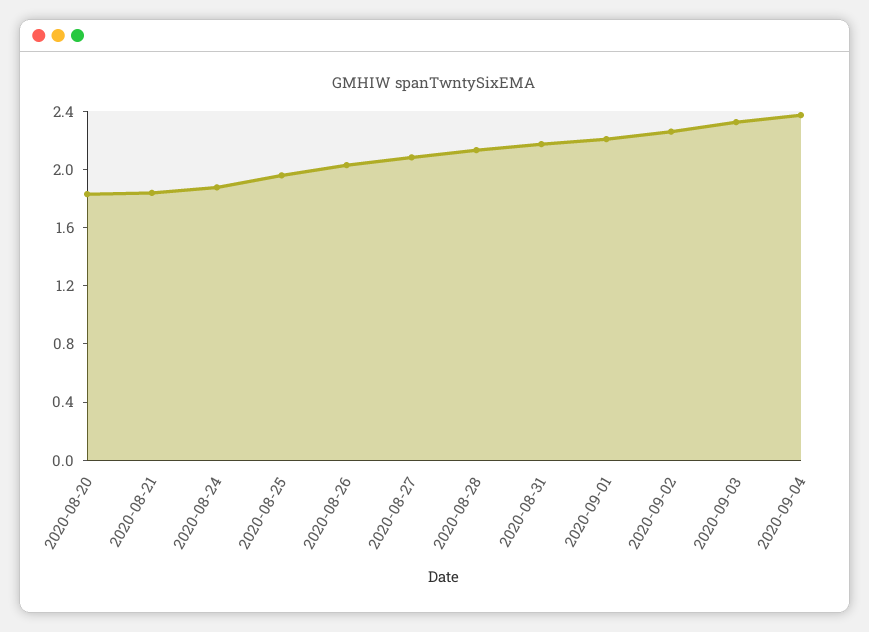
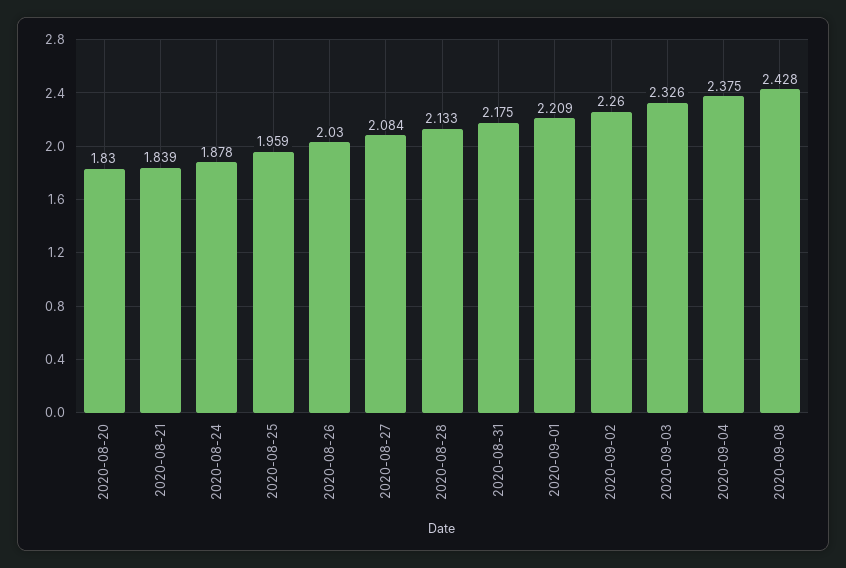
2020-09-08: none -> 2.428

